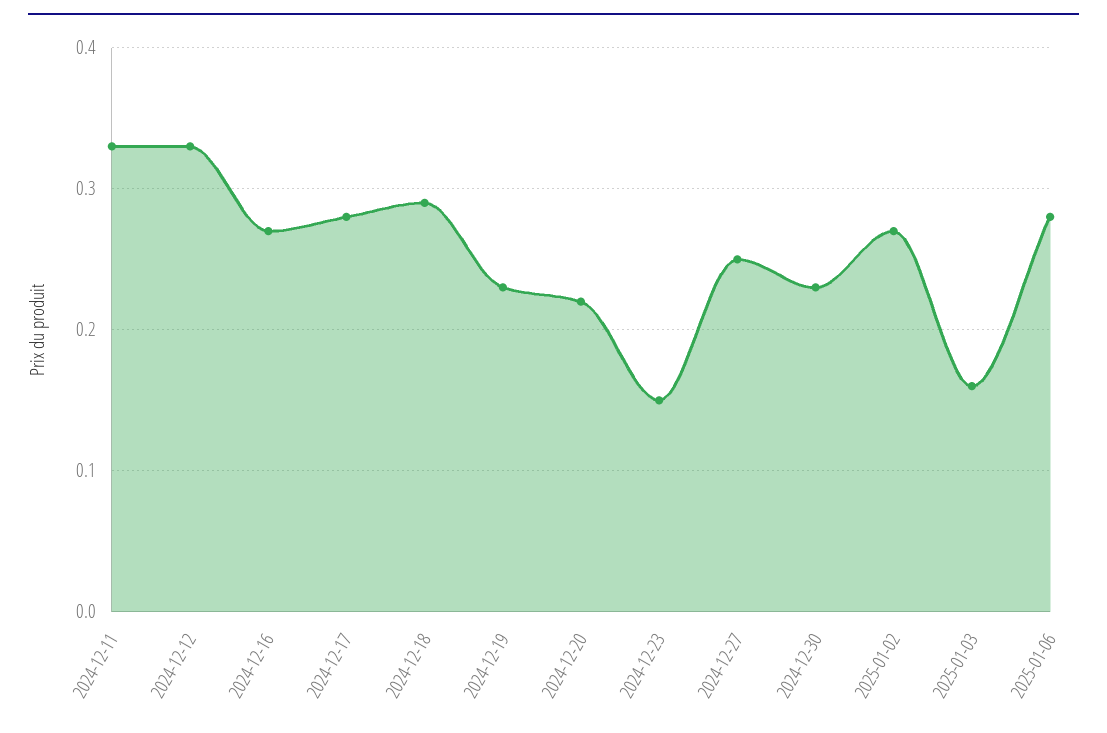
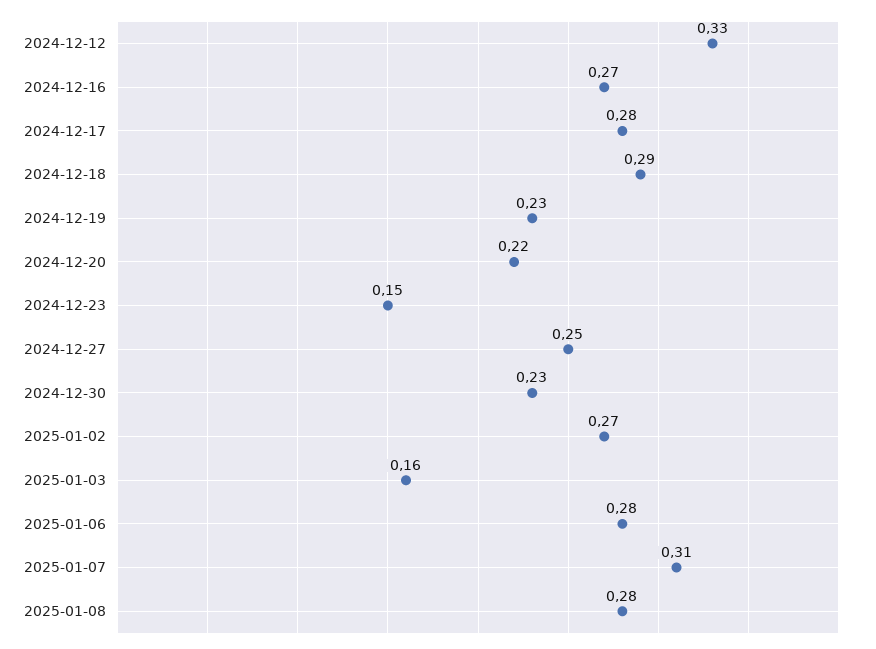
2024-12-11: 0.33 -> none
2025-01-07: none -> 0.31
2025-01-08: none -> 0.28

